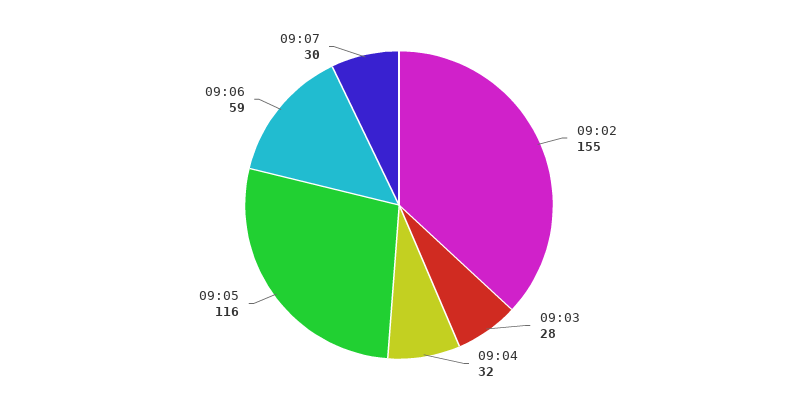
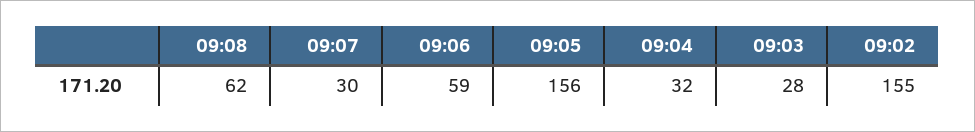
09:05: 116 -> 156
09:08: none -> 62

